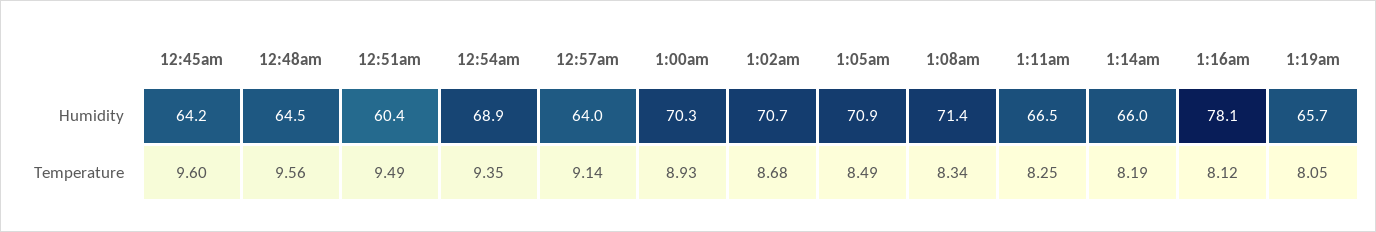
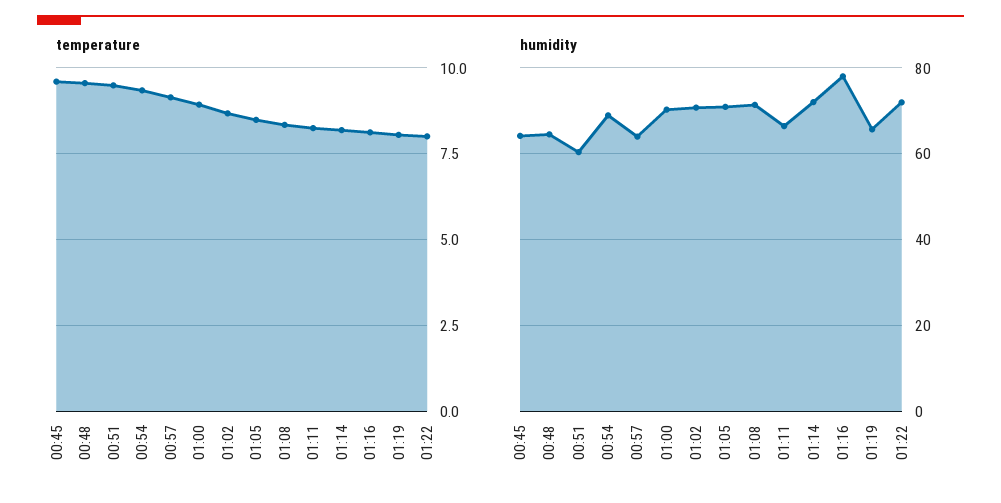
Humidity, 1:14am: 66 -> 72
Temperature, 01:22: none -> 8
Humidity, 01:22: none -> 72

